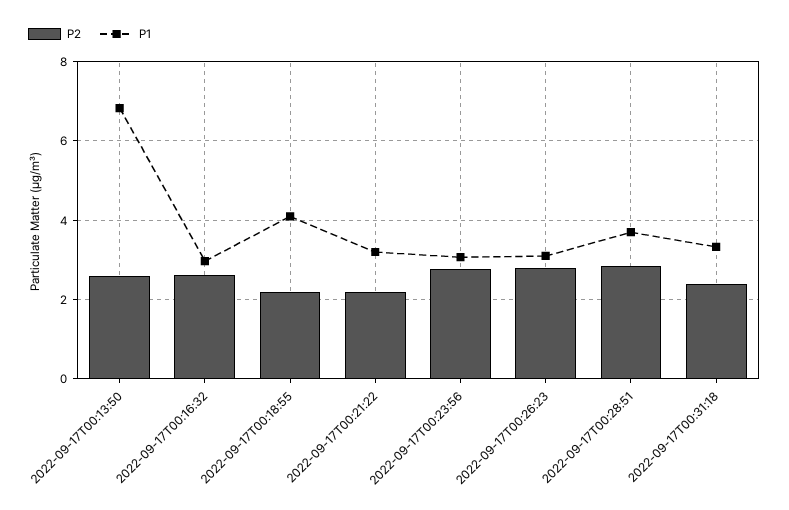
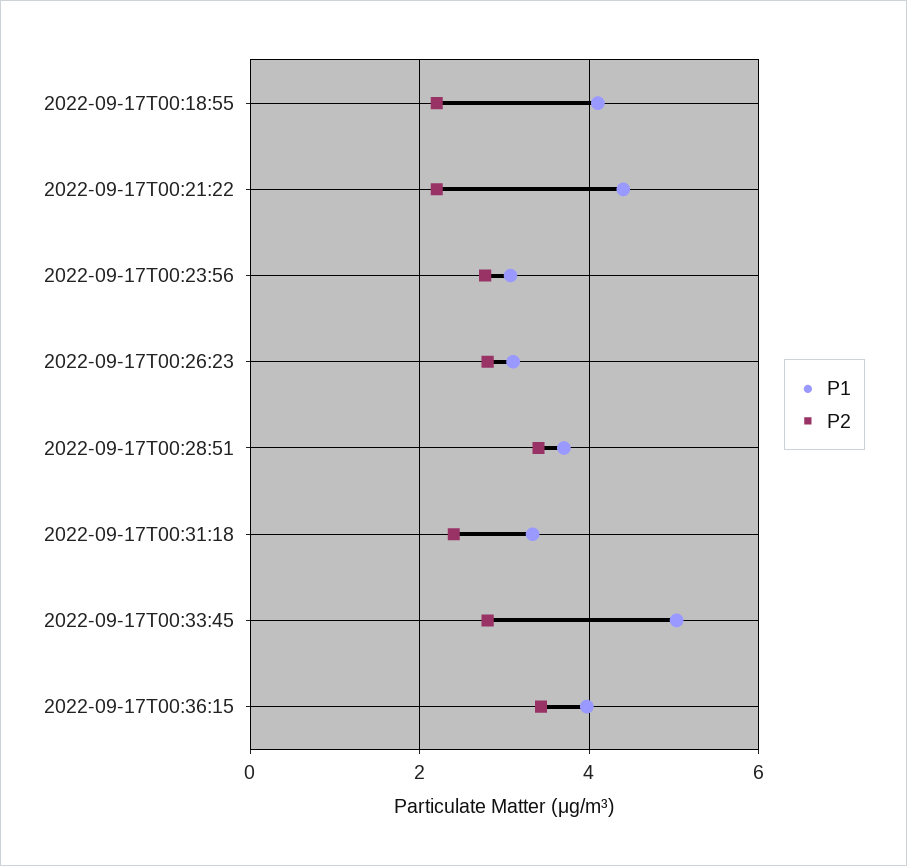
P2, 2022-09-17T00:13:50: 2.6 -> none
P1, 2022-09-17T00:13:50: 6.8 -> none
P2, 2022-09-17T00:16:32: 2.6 -> none
P1, 2022-09-17T00:16:32: 3 -> none
P1, 2022-09-17T00:21:22: 3.2 -> 4.4
P2, 2022-09-17T00:28:51: 2.8 -> 3.4
P1, 2022-09-17T00:33:45: none -> 5
P2, 2022-09-17T00:33:45: none -> 2.8
P1, 2022-09-17T00:36:15: none -> 4
P2, 2022-09-17T00:36:15: none -> 3.4

